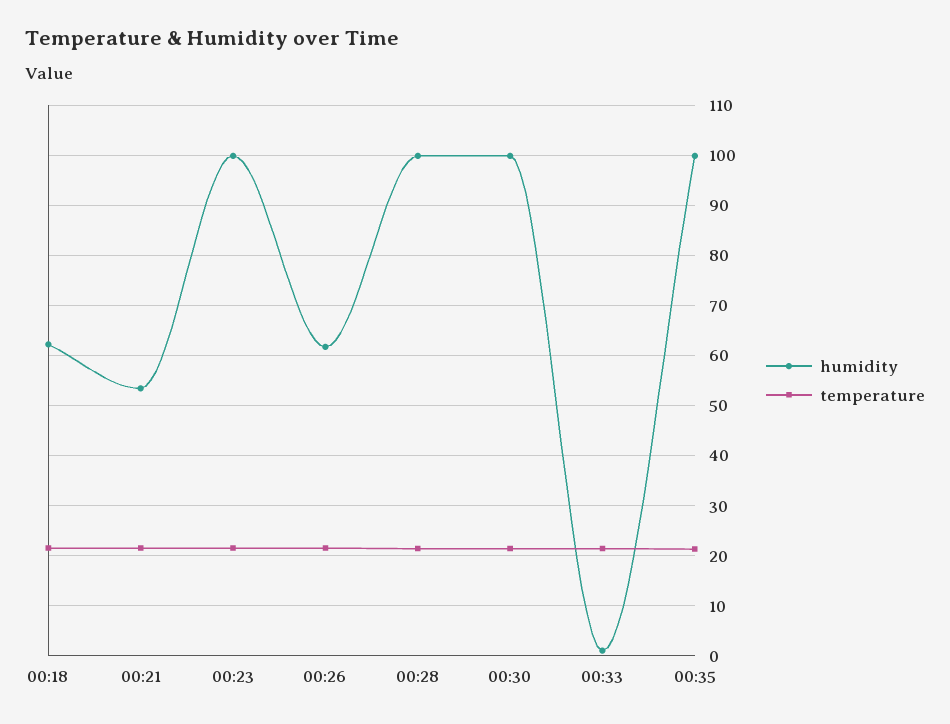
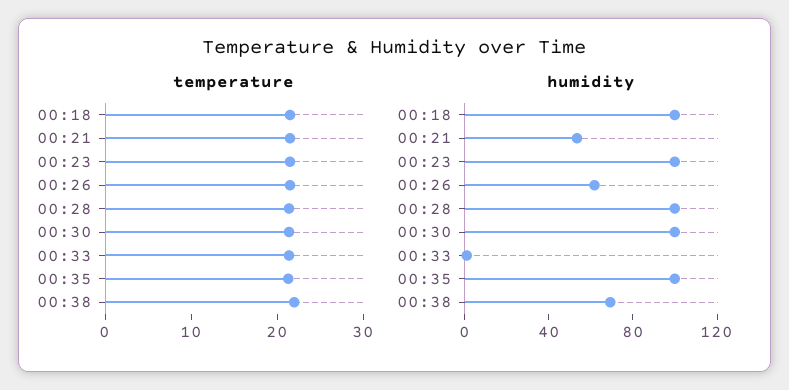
humidity, 00:18: 62 -> 100
temperature, 00:38: none -> 22
humidity, 00:38: none -> 70

